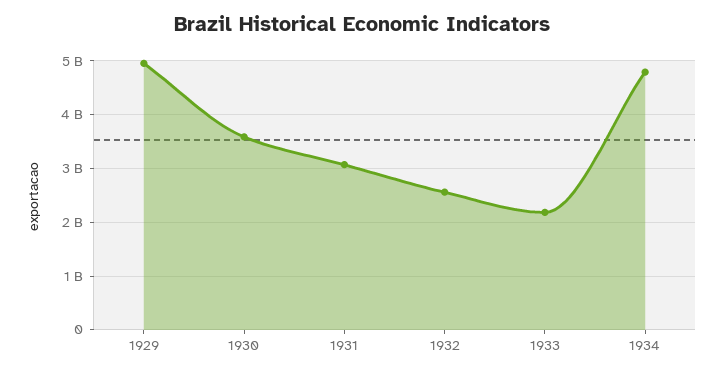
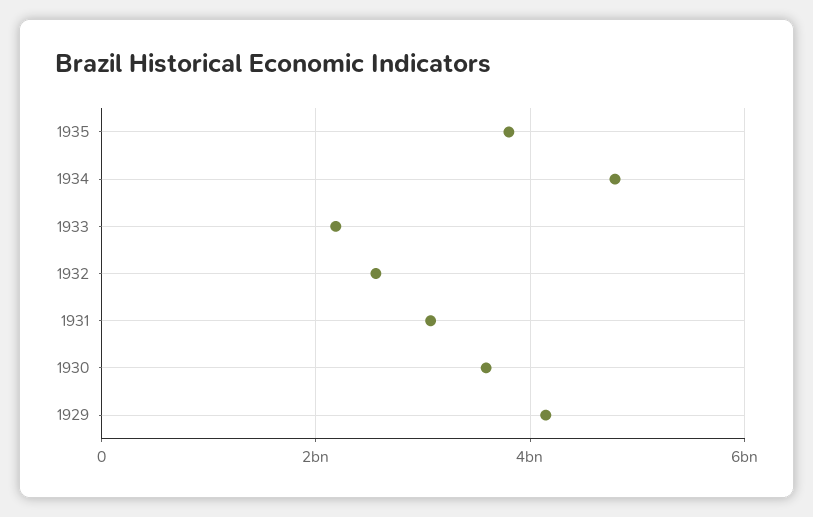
1929: 5000000000 -> 4200000000
1935: none -> 3800000000

